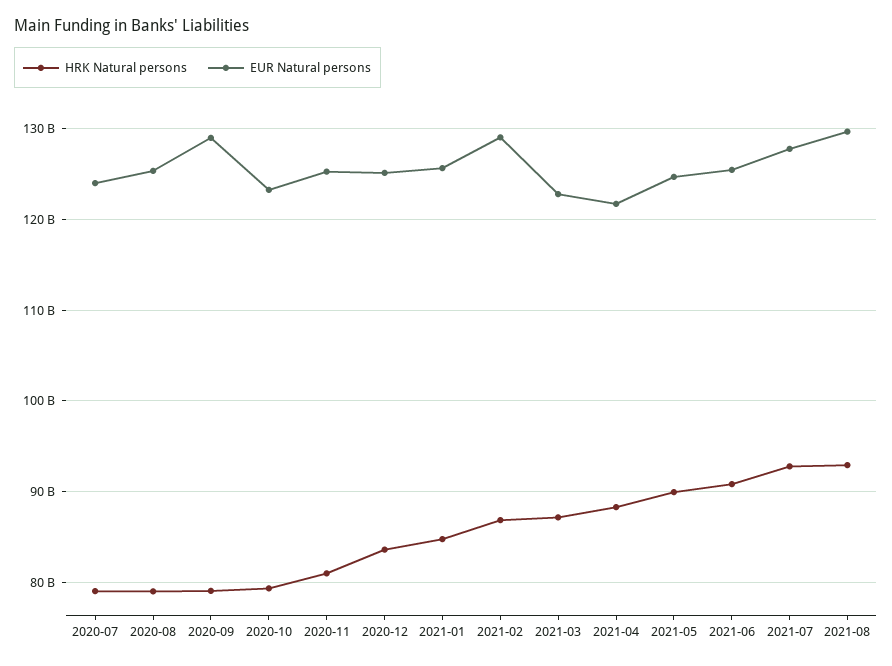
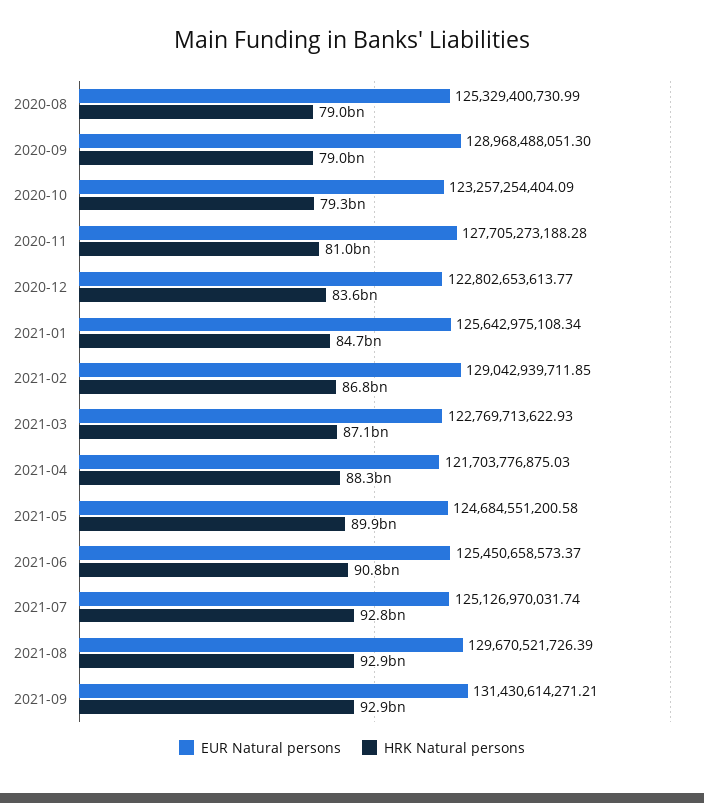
HRK Natural persons, 2020-07: 79000000000 -> none
EUR Natural persons, 2020-07: 124000000000 -> none
EUR Natural persons, 2020-11: 125000000000 -> 127705273188.28
EUR Natural persons, 2020-12: 125000000000 -> 122802653613.77
EUR Natural persons, 2021-07: 128000000000 -> 125126970031.74
EUR Natural persons, 2021-09: none -> 131430614271.21
HRK Natural persons, 2021-09: none -> 92900000000

